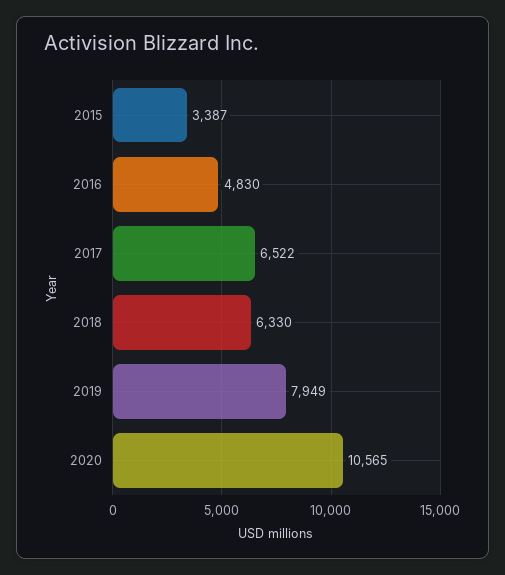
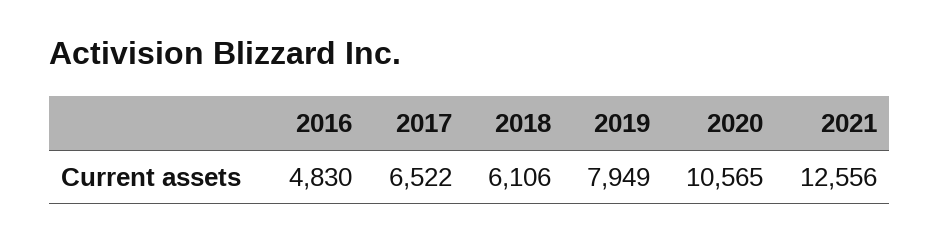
2015: 3387 -> none
2018: 6330 -> 6106
2021: none -> 12556

